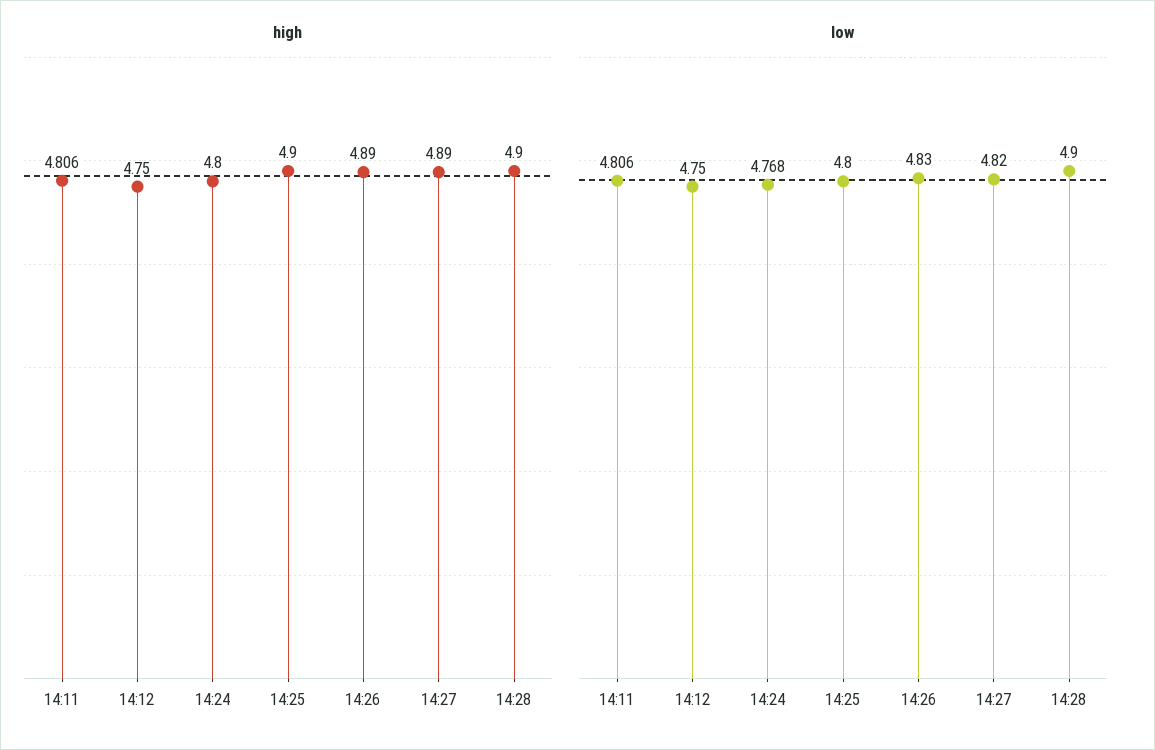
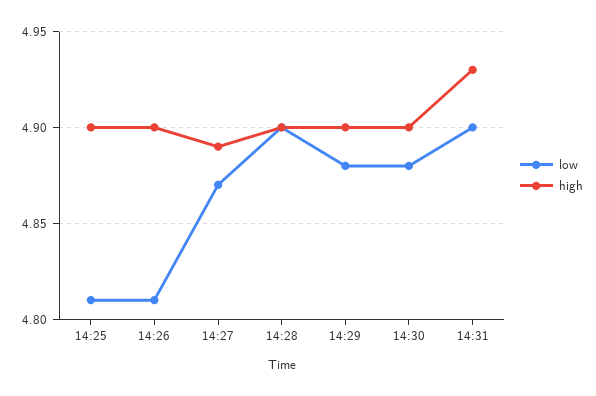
high, 14:11: 4.806 -> none
high, 14:12: 4.75 -> none
high, 14:24: 4.8 -> none
high, 14:26: 4.89 -> 4.9
low, 14:11: 4.806 -> none
low, 14:12: 4.75 -> none
low, 14:24: 4.768 -> none
low, 14:25: 4.8 -> 4.81
low, 14:26: 4.83 -> 4.81
low, 14:27: 4.82 -> 4.87
low, 14:29: none -> 4.88
high, 14:29: none -> 4.9
low, 14:30: none -> 4.88
high, 14:30: none -> 4.9
low, 14:31: none -> 4.9
high, 14:31: none -> 4.93

